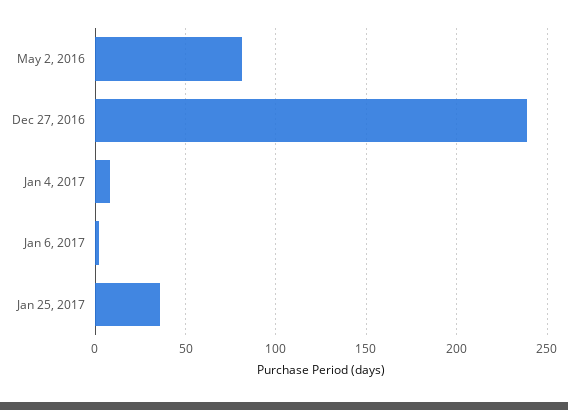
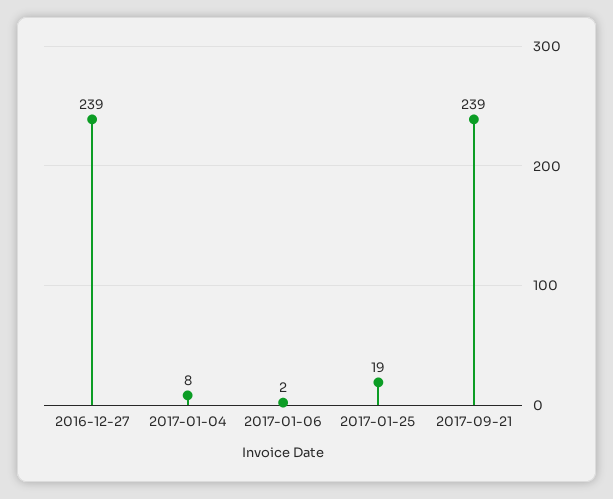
May 2, 2016: 80 -> none
Jan 25, 2017: 35 -> 19
2017-09-21: none -> 239

